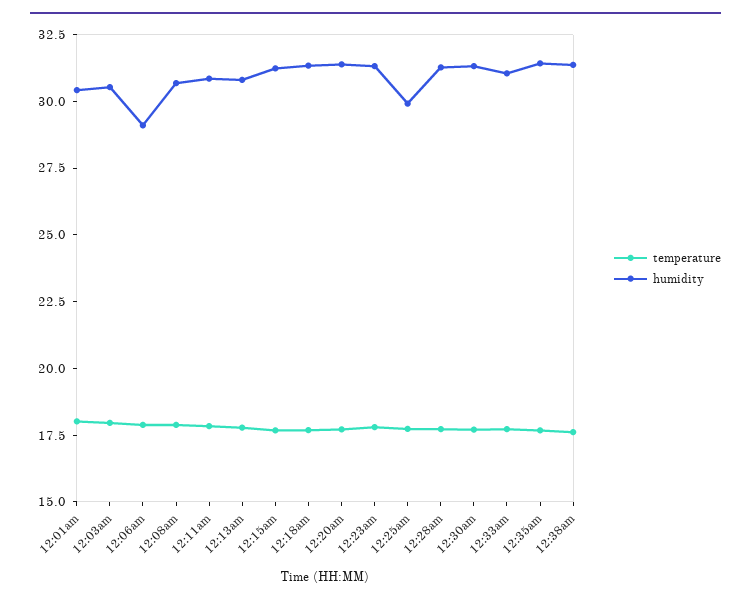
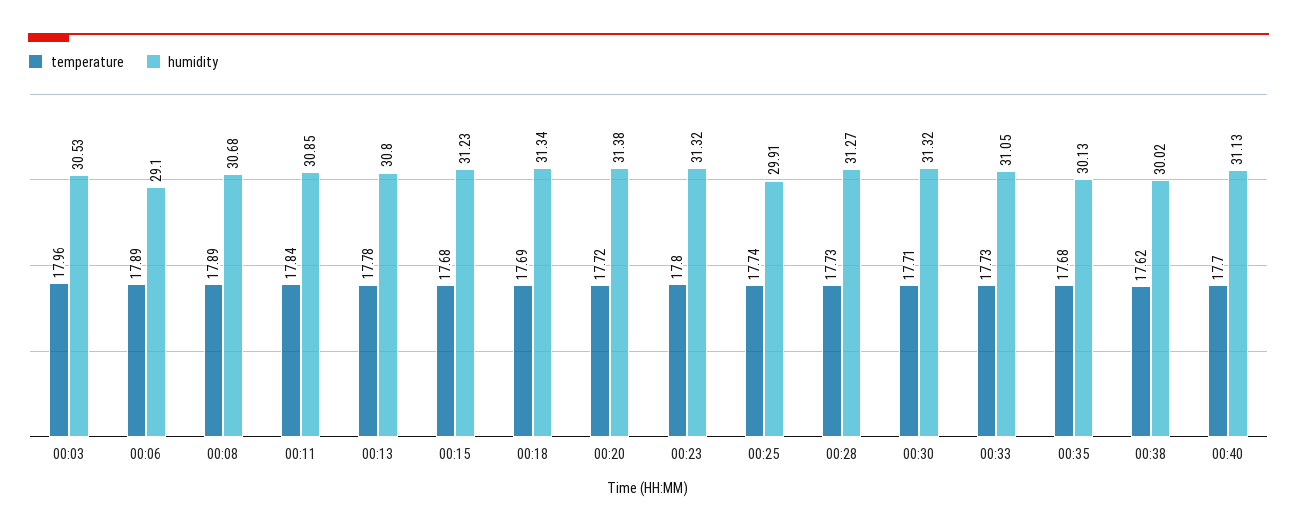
temperature, 12:01am: 18 -> none
humidity, 12:01am: 30.5 -> none
humidity, 12:35am: 31.5 -> 30.13
humidity, 12:38am: 31.5 -> 30.02
temperature, 00:40: none -> 17.7
humidity, 00:40: none -> 31.13

